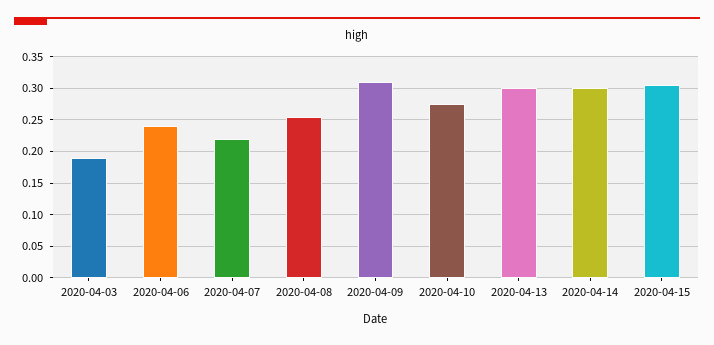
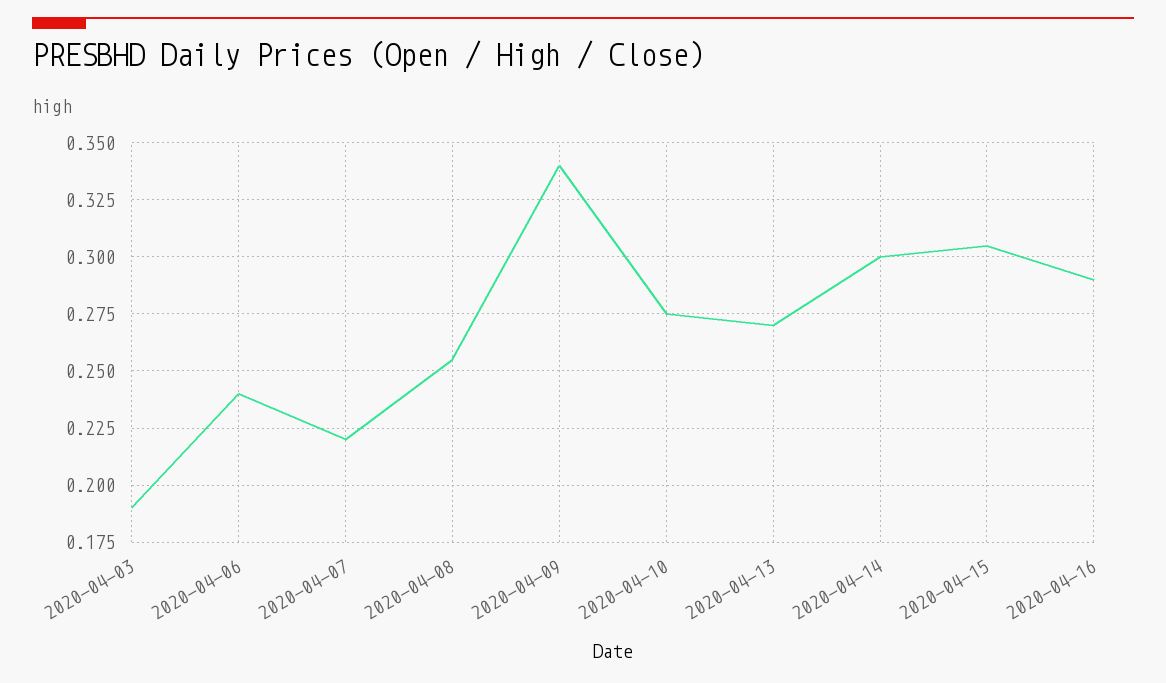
2020-04-09: 0.31 -> 0.34
2020-04-13: 0.3 -> 0.27
2020-04-16: none -> 0.29

